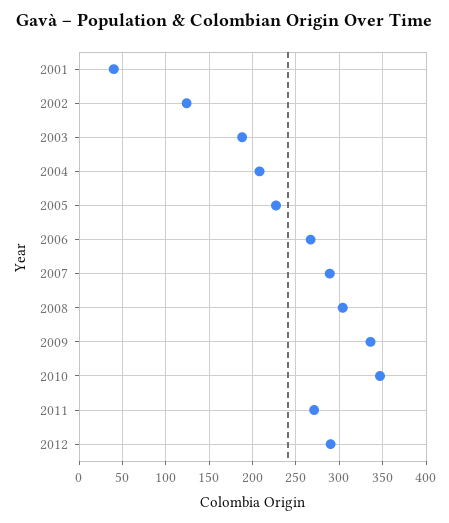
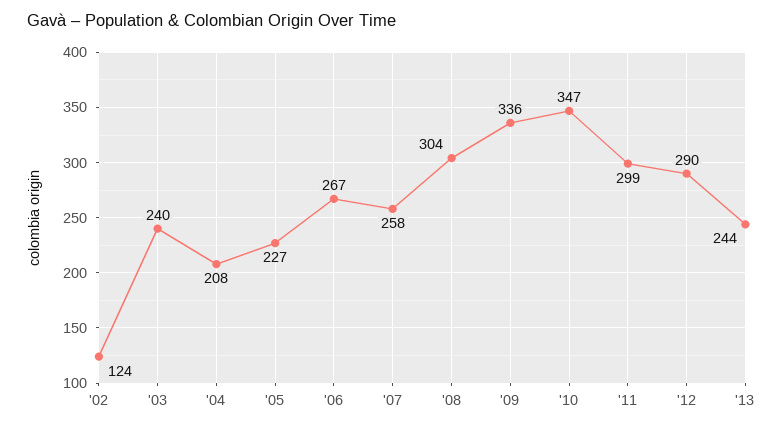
2001: 40 -> none
2003: 190 -> 240
2007: 290 -> 258
2011: 270 -> 299
'13: none -> 244

